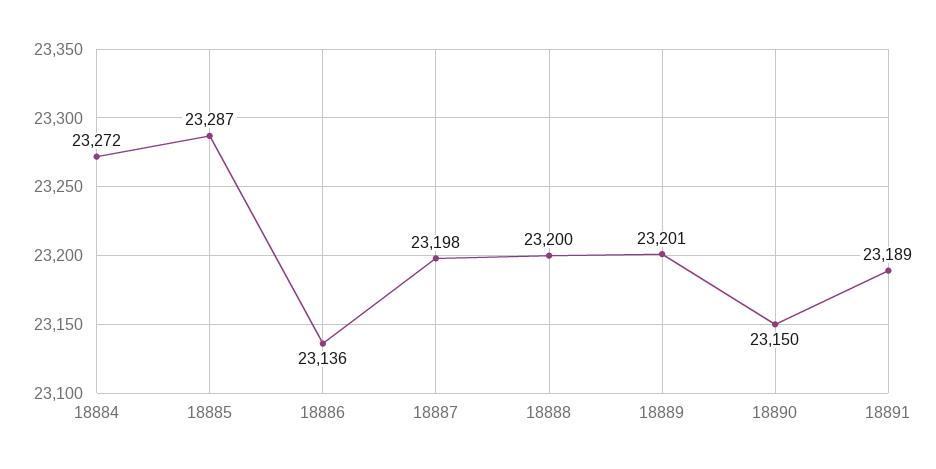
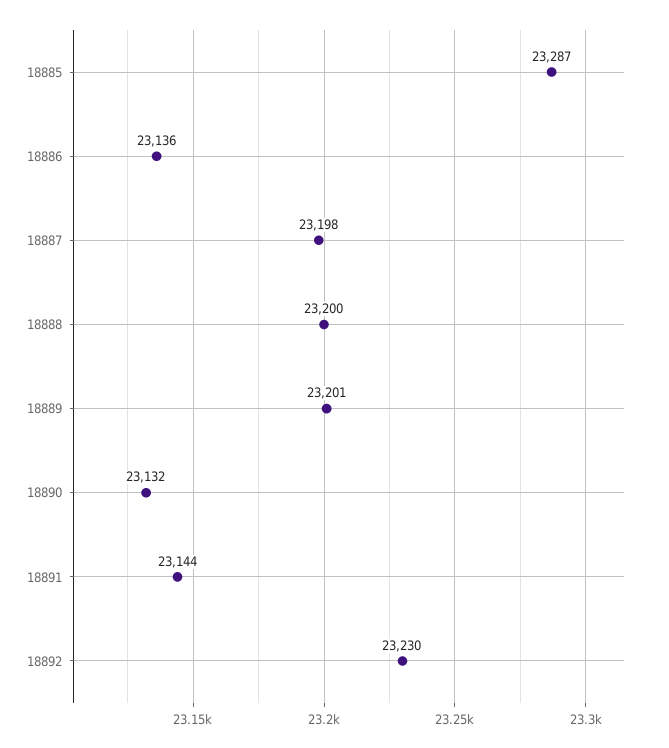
18884: 23272 -> none
18890: 23150 -> 23132
18891: 23189 -> 23144
18892: none -> 23230

